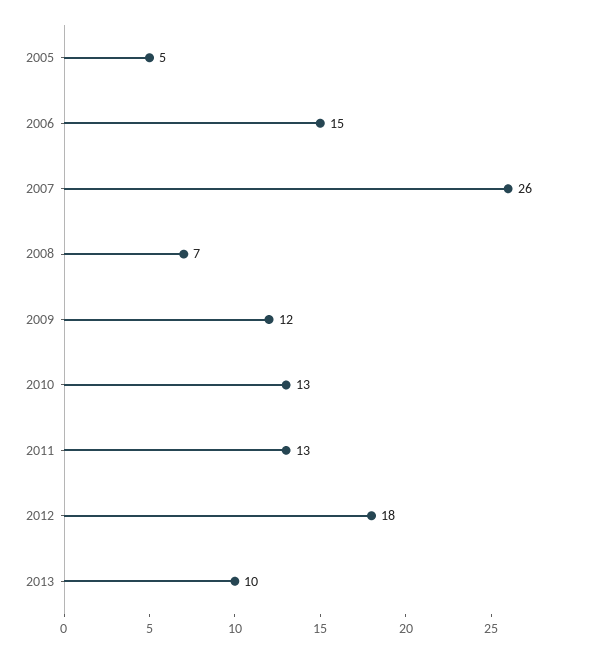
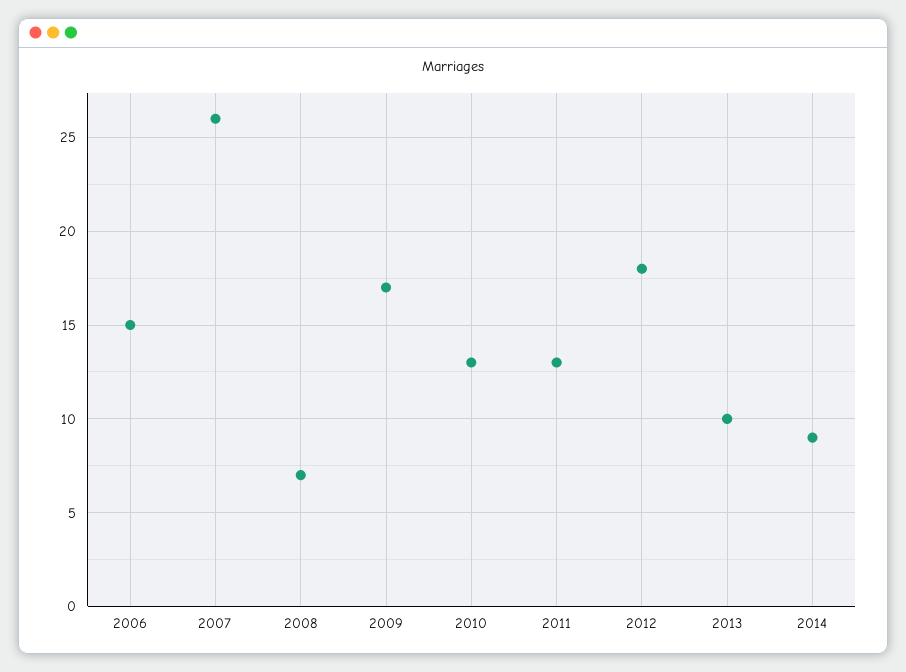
2005: 5 -> none
2009: 12 -> 17
2014: none -> 9

